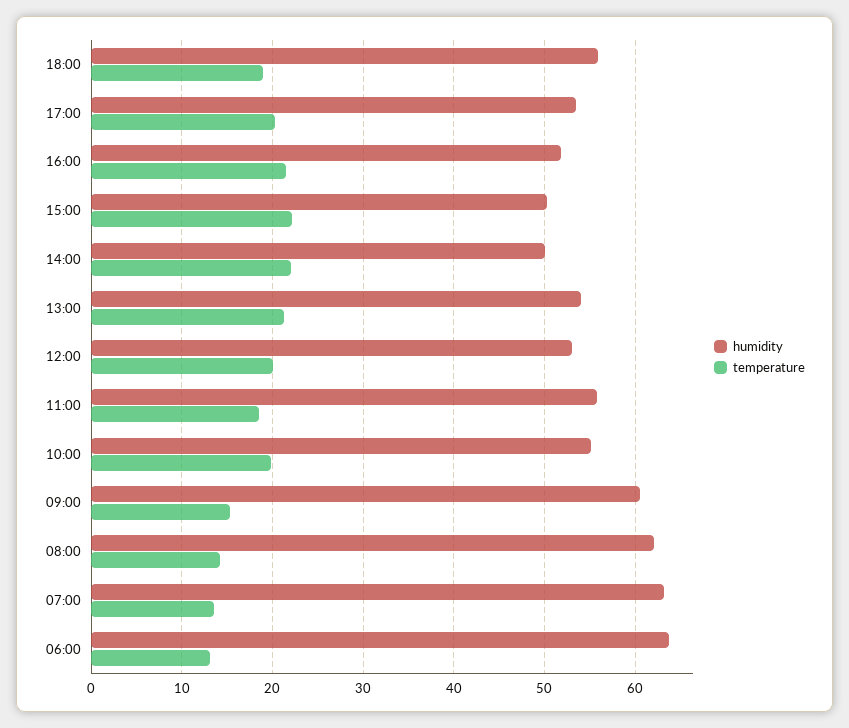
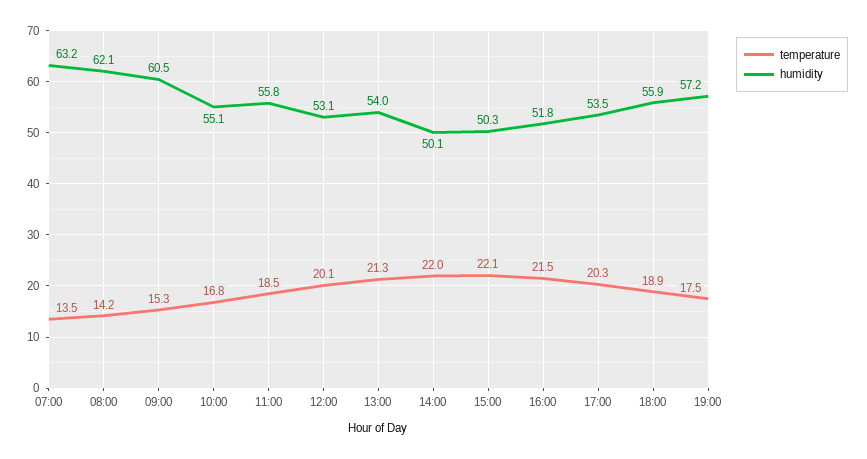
temperature, 10:00: 20 -> 16.8
humidity, 06:00: 64 -> none
temperature, 06:00: 13 -> none
temperature, 19:00: none -> 17.5
humidity, 19:00: none -> 57.2

